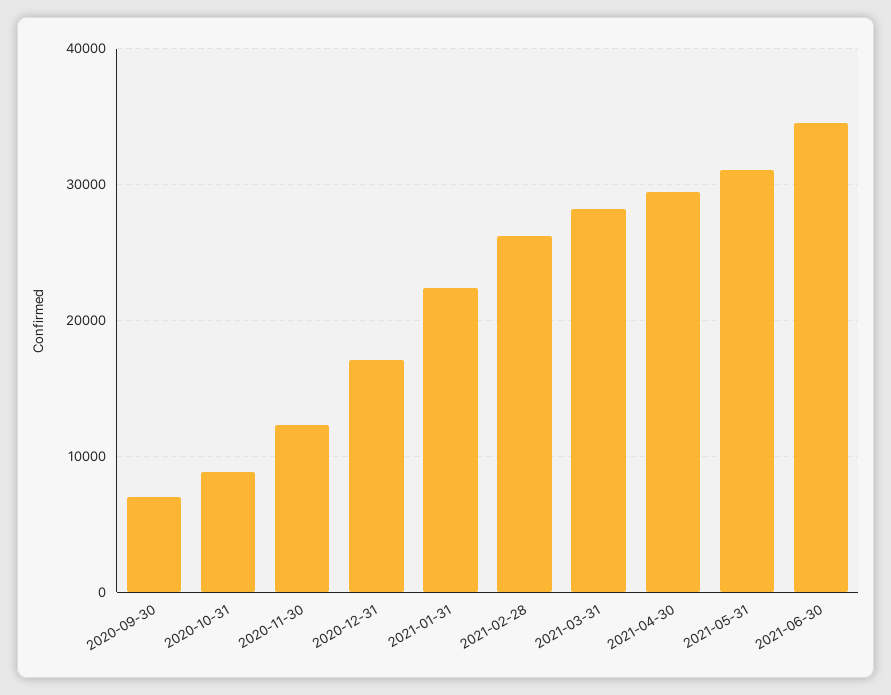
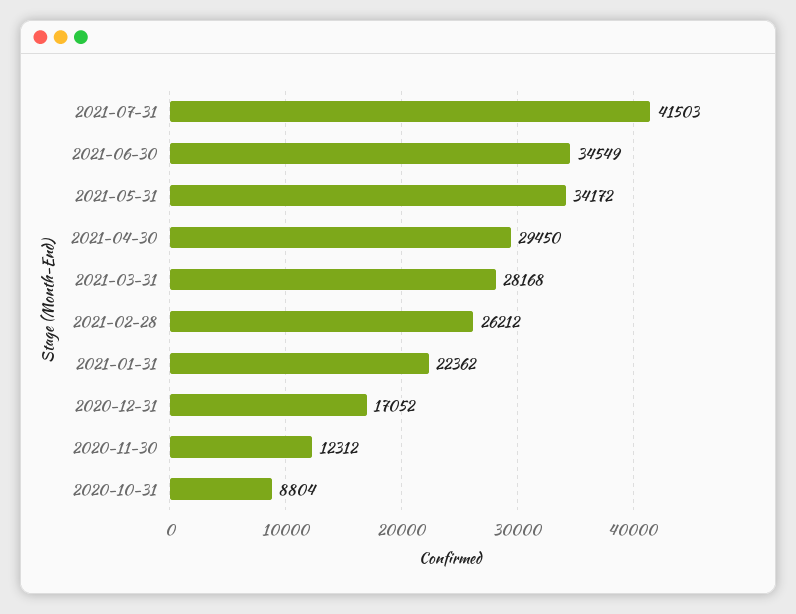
2020-09-30: 7000 -> none
2021-05-31: 31000 -> 34172
2021-07-31: none -> 41503

